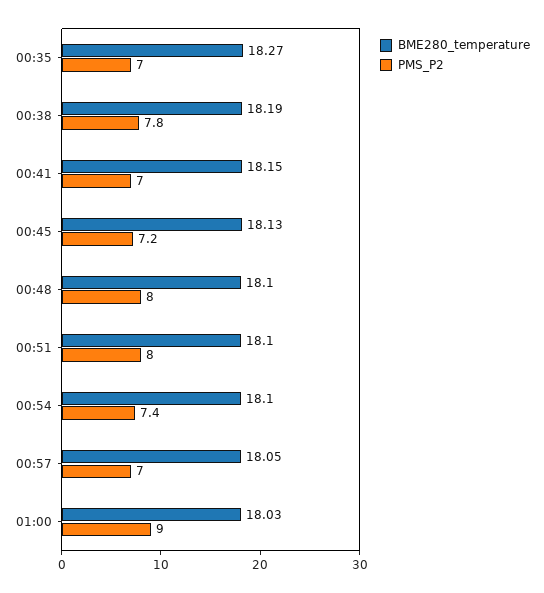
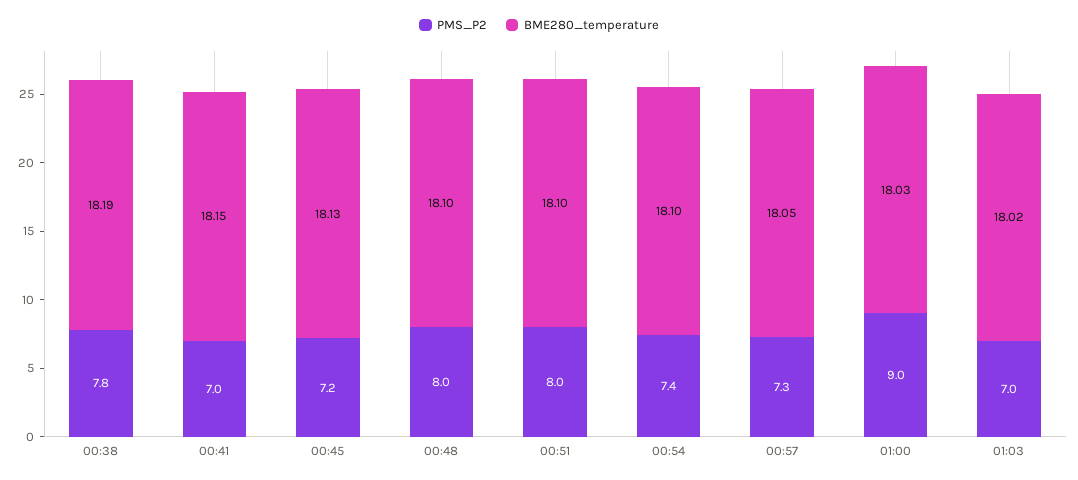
BME280_temperature, 00:35: 18.27 -> none
PMS_P2, 00:35: 7 -> none
PMS_P2, 00:57: 7 -> 7.3
PMS_P2, 01:03: none -> 7
BME280_temperature, 01:03: none -> 18.02

